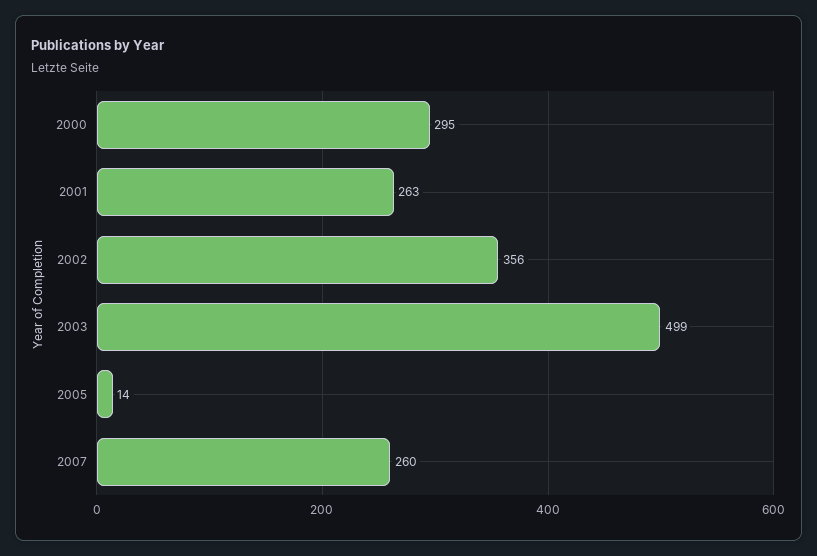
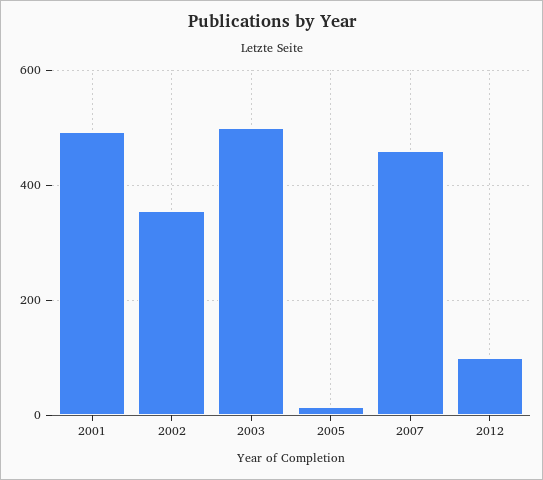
2000: 295 -> none
2001: 263 -> 500
2007: 260 -> 460
2012: none -> 100

